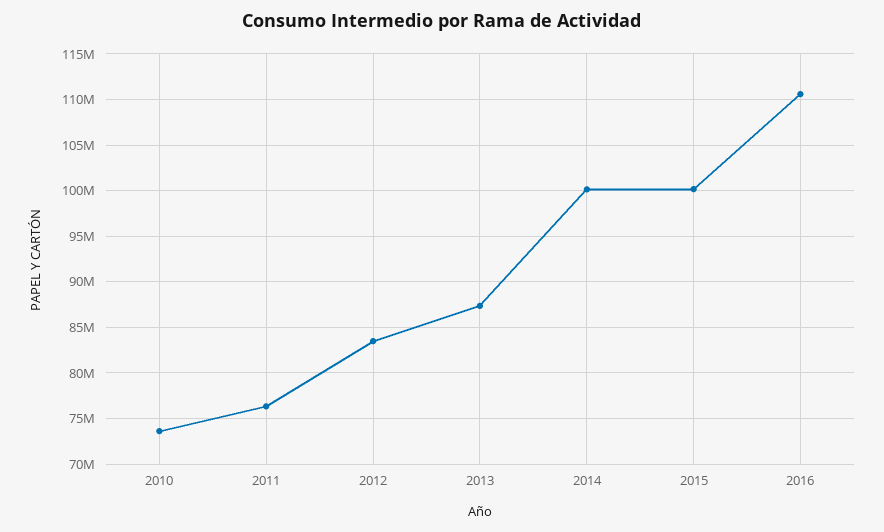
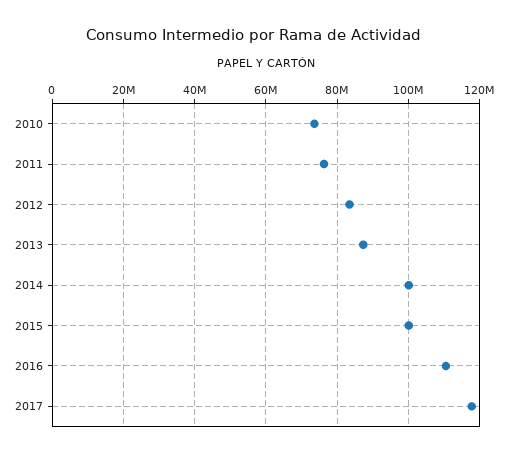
2017: none -> 118000000

